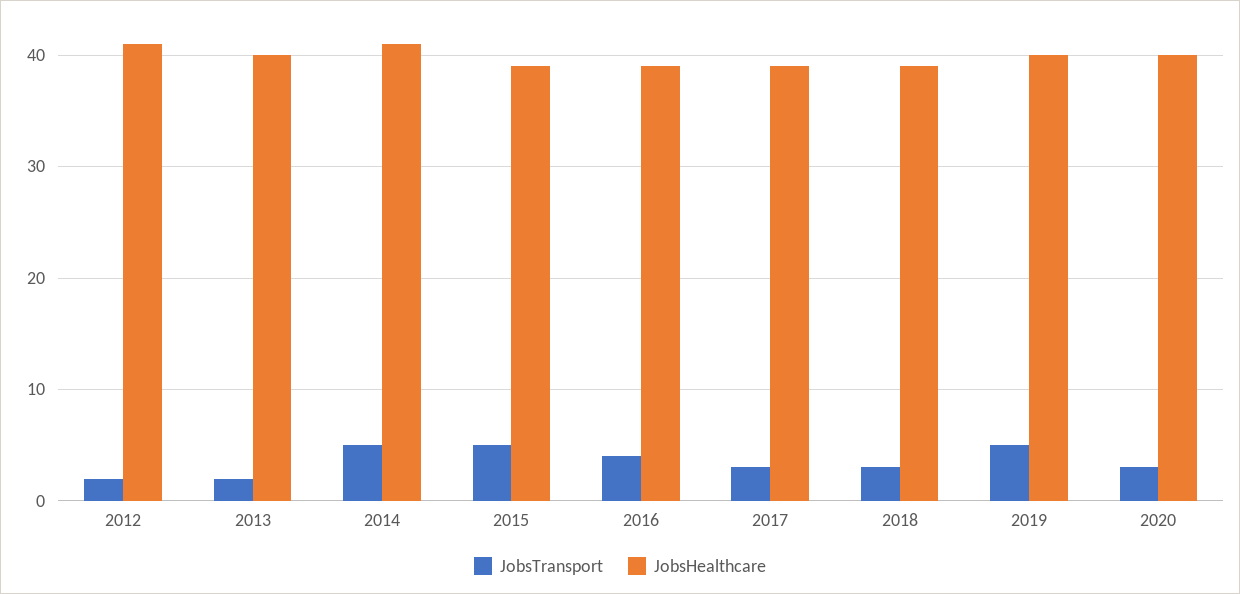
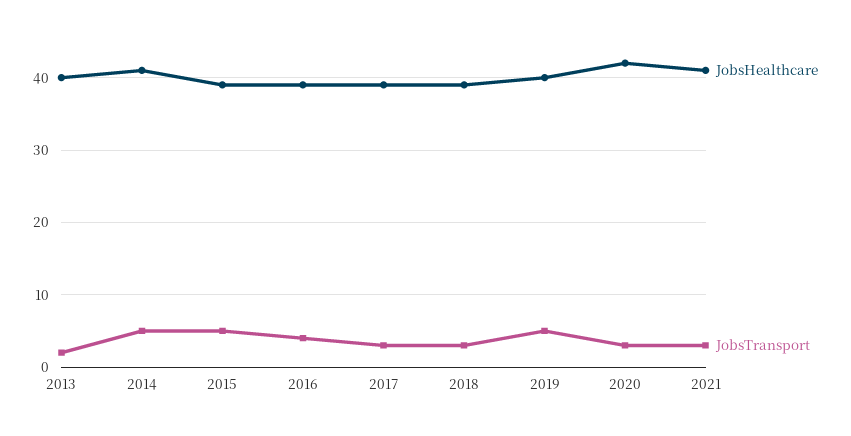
JobsTransport, 2012: 2 -> none
JobsHealthcare, 2012: 41 -> none
JobsHealthcare, 2020: 40 -> 42
JobsHealthcare, 2021: none -> 41
JobsTransport, 2021: none -> 3

